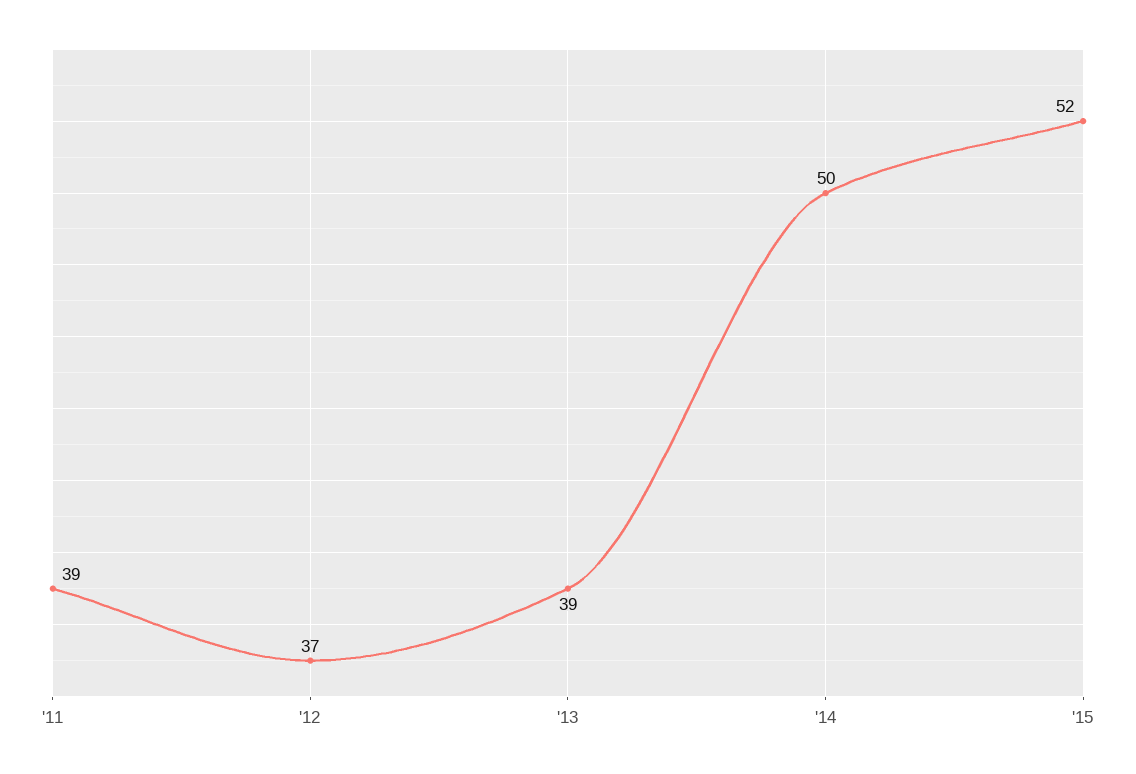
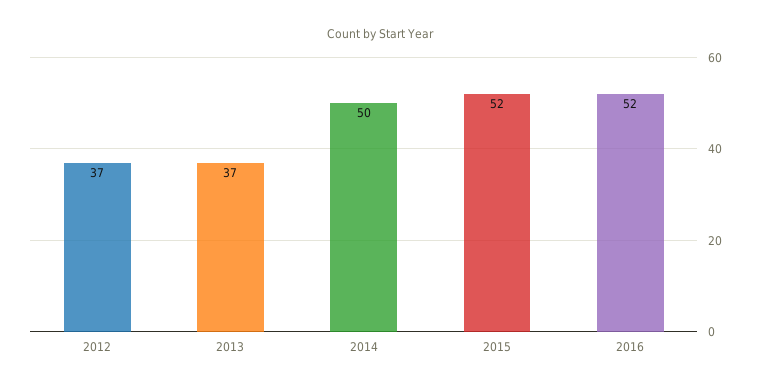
'11: 39 -> none
'13: 39 -> 37
2016: none -> 52

